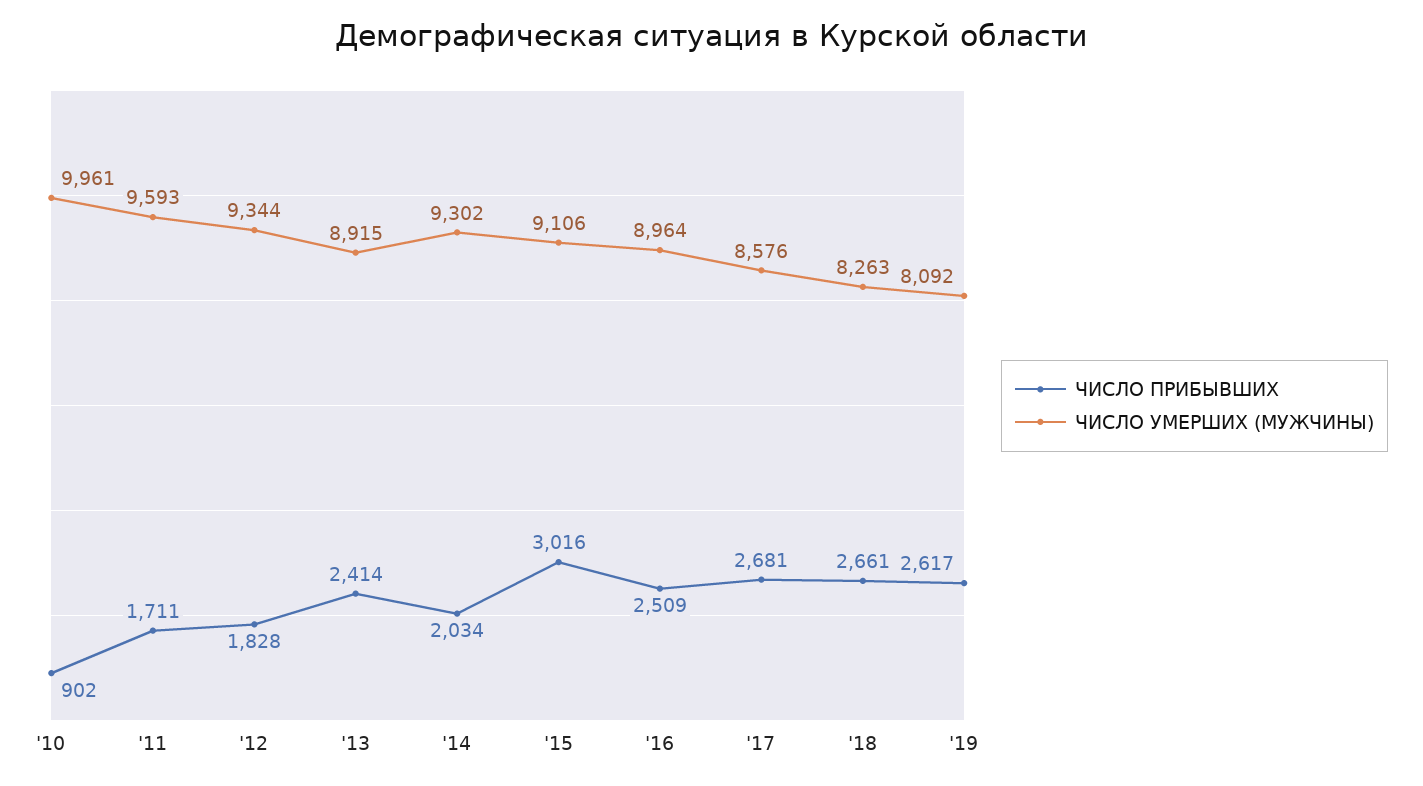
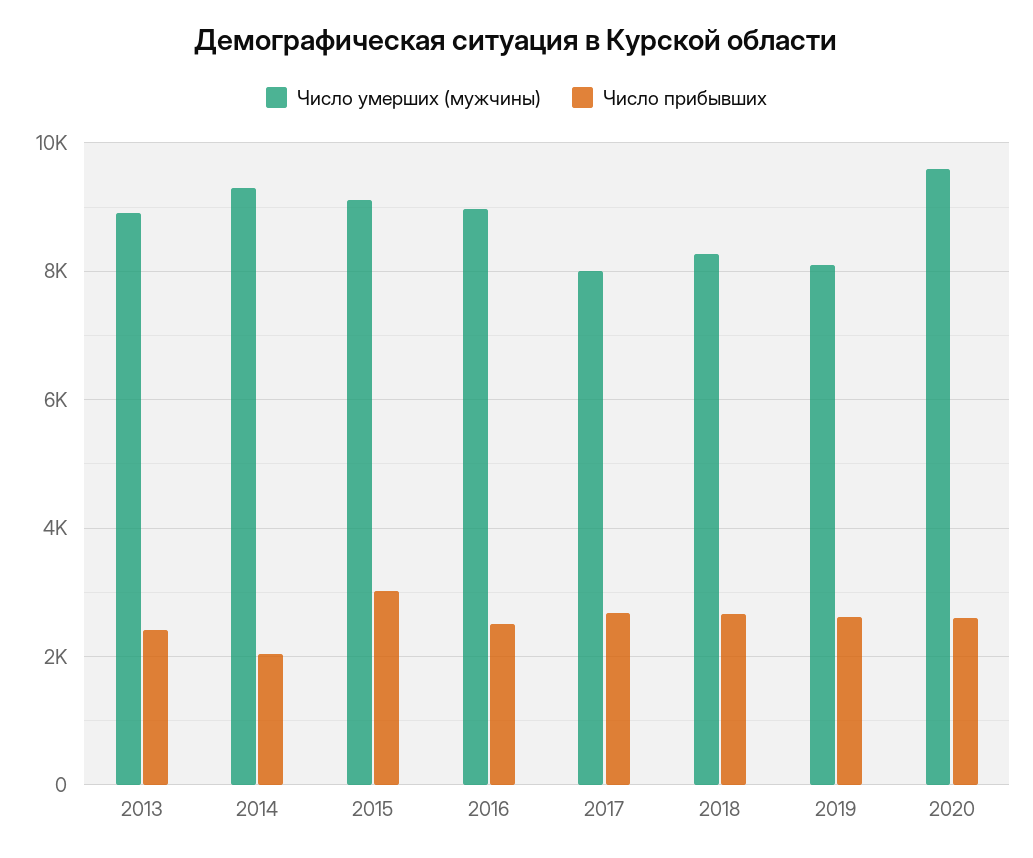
ЧИСЛО ПРИБЫВШИХ, '10: 902 -> none
ЧИСЛО УМЕРШИХ (МУЖЧИНЫ), '10: 9961 -> none
ЧИСЛО ПРИБЫВШИХ, '11: 1711 -> none
ЧИСЛО УМЕРШИХ (МУЖЧИНЫ), '11: 9593 -> none
ЧИСЛО ПРИБЫВШИХ, '12: 1828 -> none
ЧИСЛО УМЕРШИХ (МУЖЧИНЫ), '12: 9344 -> none
ЧИСЛО УМЕРШИХ (МУЖЧИНЫ), '17: 8576 -> 8000
ЧИСЛО УМЕРШИХ (МУЖЧИНЫ), 2020: none -> 9600
ЧИСЛО ПРИБЫВШИХ, 2020: none -> 2600

